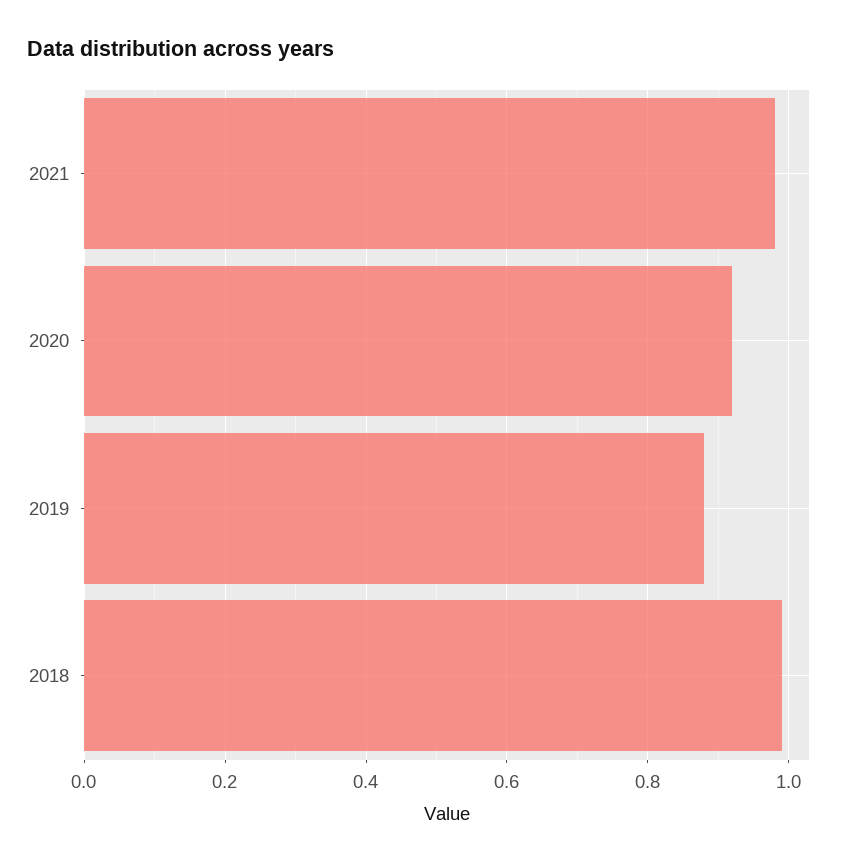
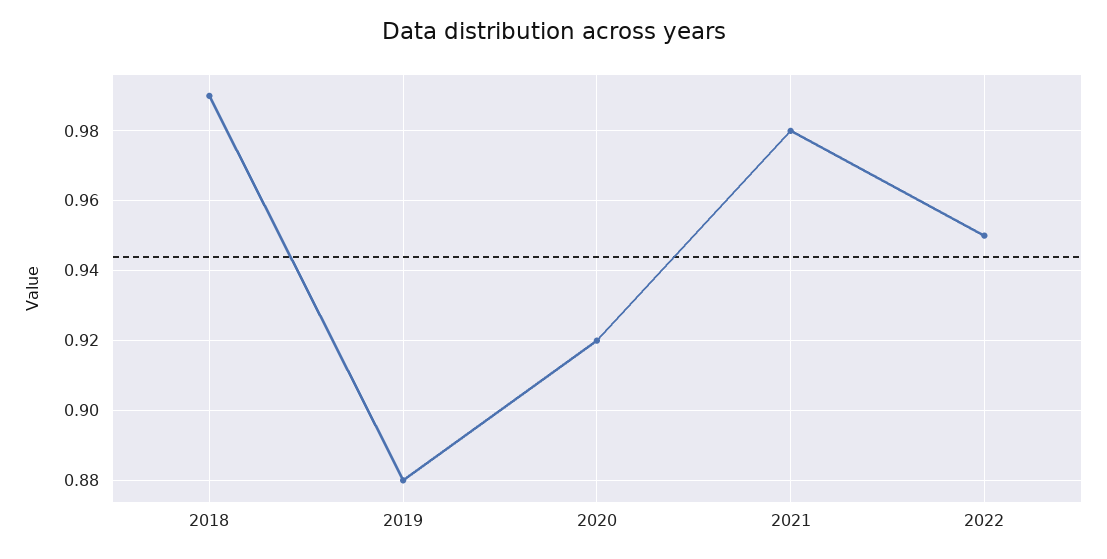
2022: none -> 0.95

